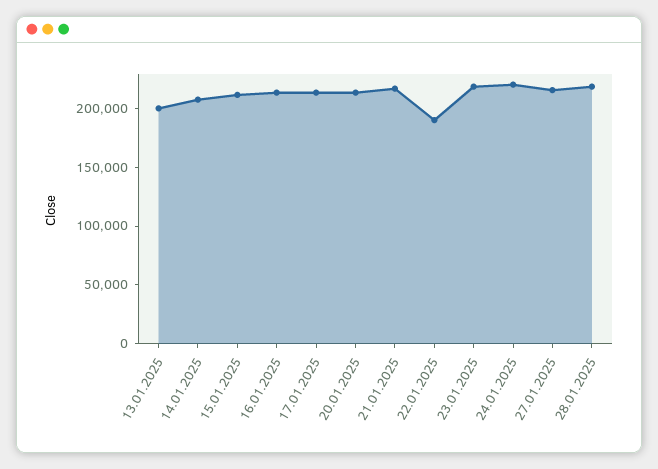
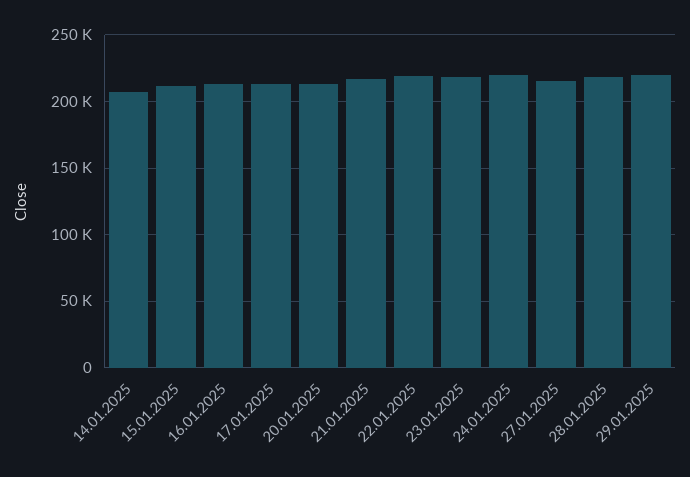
13.01.2025: 200000 -> none
22.01.2025: 190000 -> 220000
29.01.2025: none -> 220000

